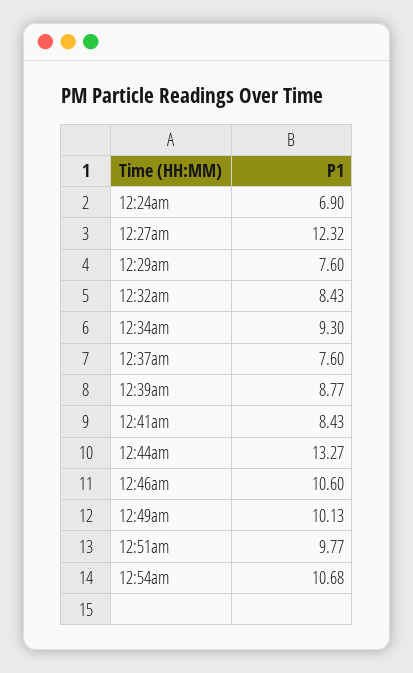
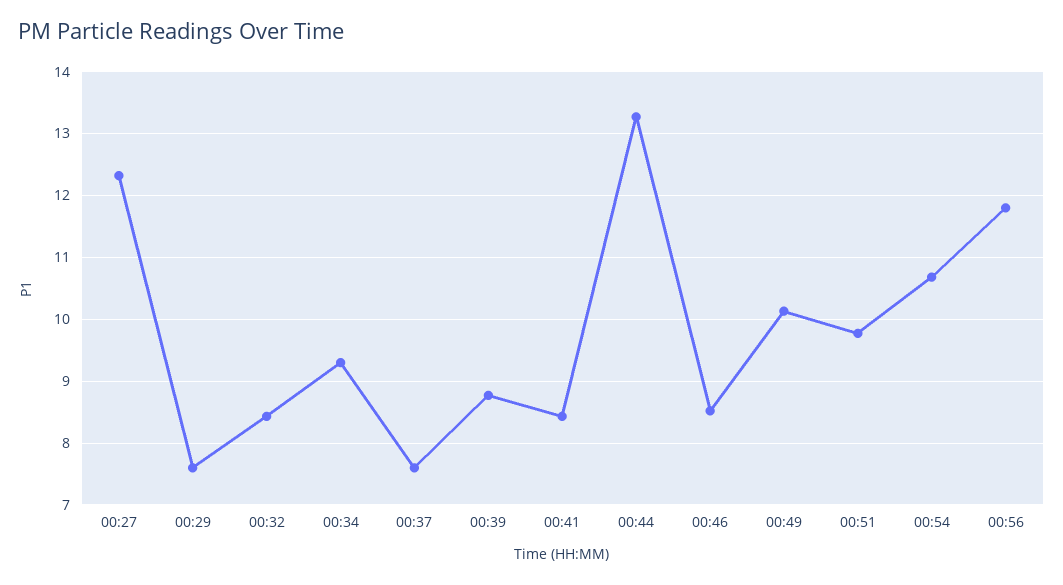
12:24am: 6.9 -> none
12:46am: 10.6 -> 8.5
00:56: none -> 11.8

